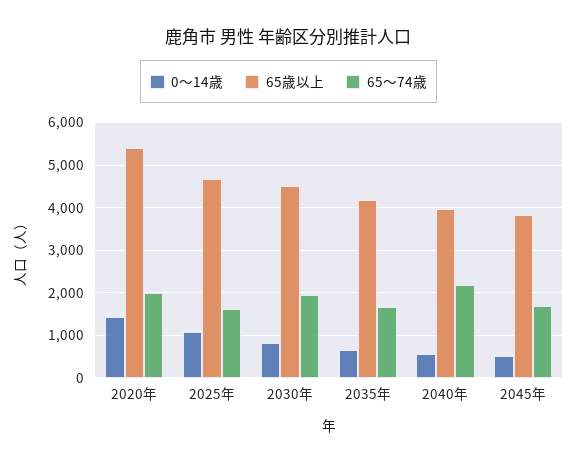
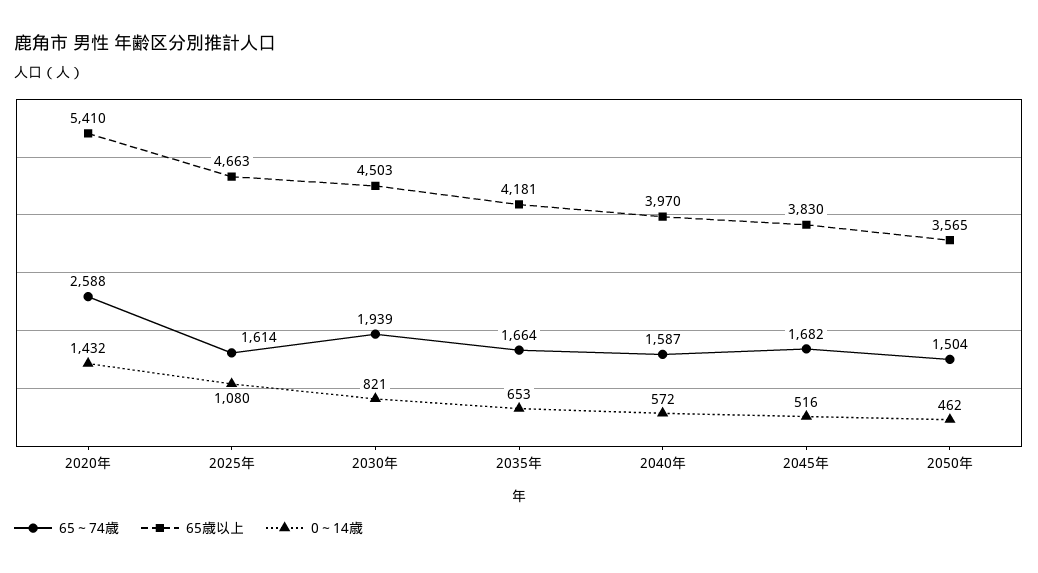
65～74歳, 2020年: 2000 -> 2588
65～74歳, 2040年: 2200 -> 1587
65～74歳, 2050年: none -> 1504
65歳以上, 2050年: none -> 3565
0～14歳, 2050年: none -> 462

